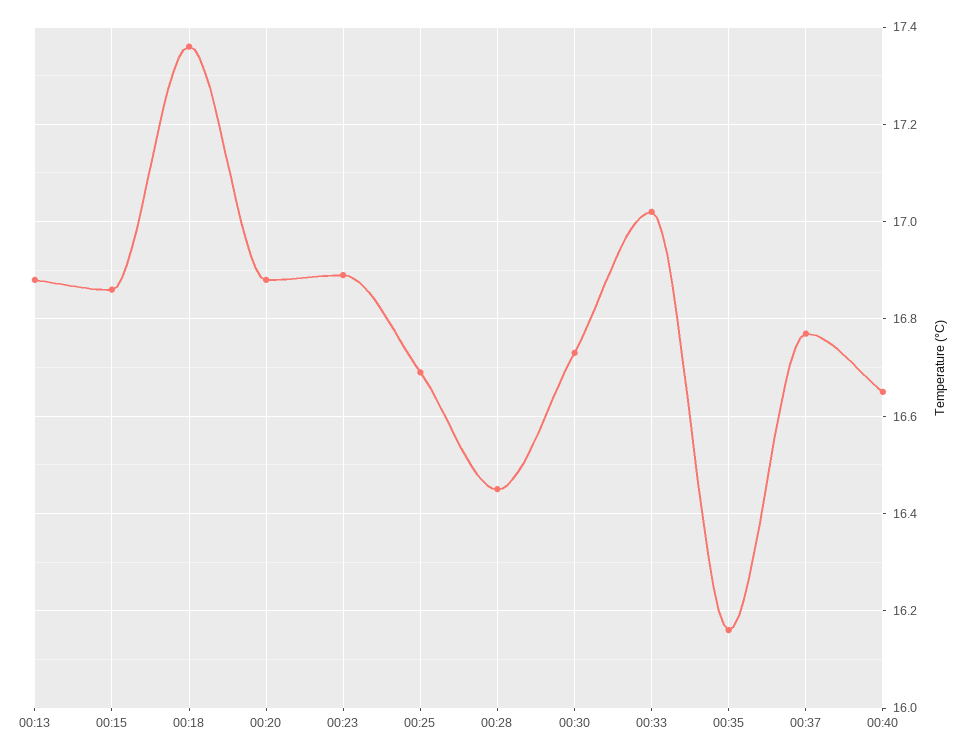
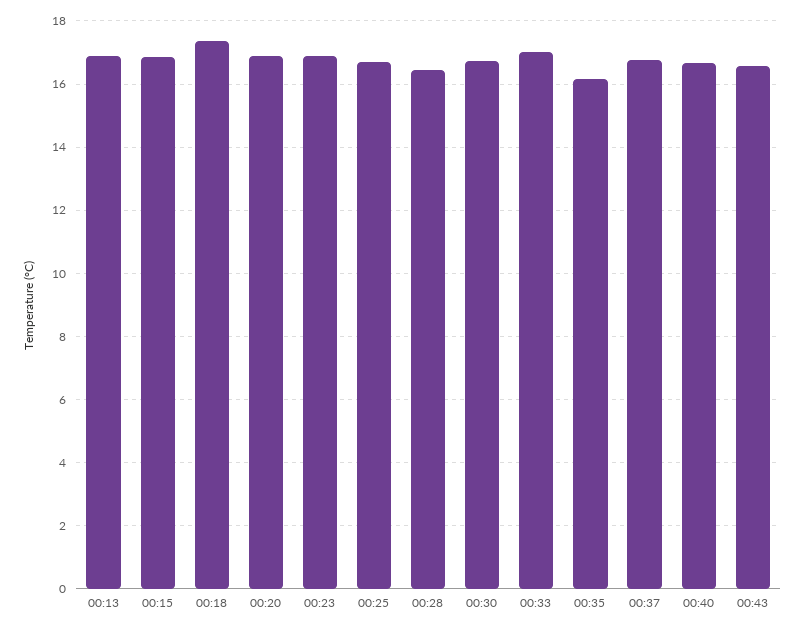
00:43: none -> 16.6

